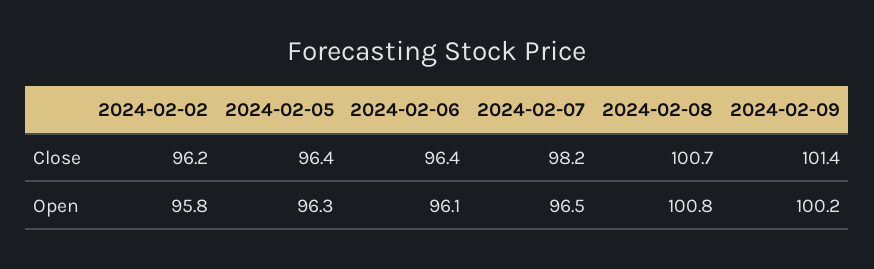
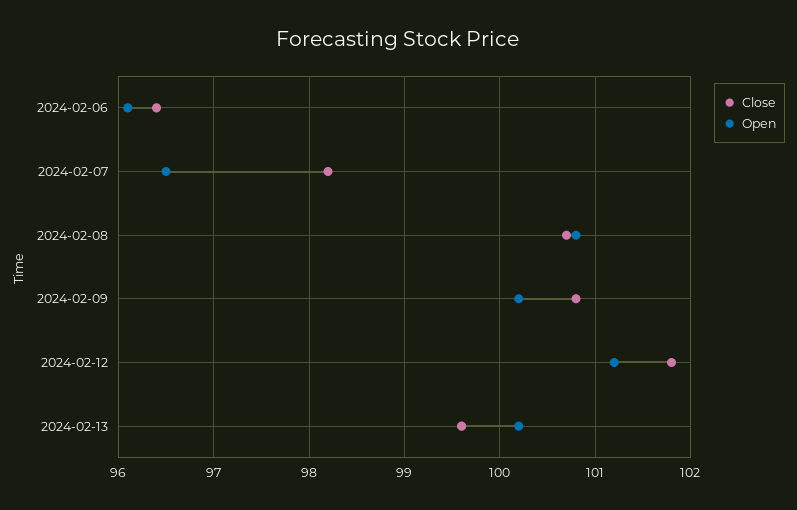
Close, 2024-02-02: 96.2 -> none
Close, 2024-02-05: 96.4 -> none
Close, 2024-02-09: 101.4 -> 100.8
Open, 2024-02-02: 95.8 -> none
Open, 2024-02-05: 96.3 -> none
Close, 2024-02-12: none -> 101.8
Open, 2024-02-12: none -> 101.2
Close, 2024-02-13: none -> 99.6
Open, 2024-02-13: none -> 100.2

